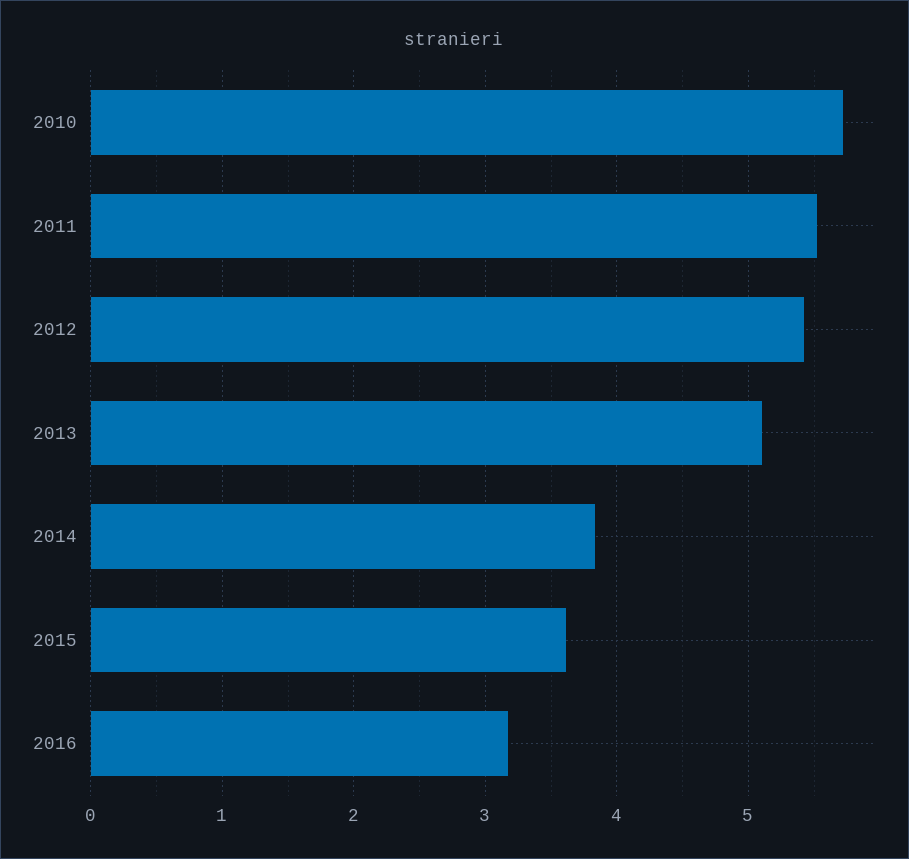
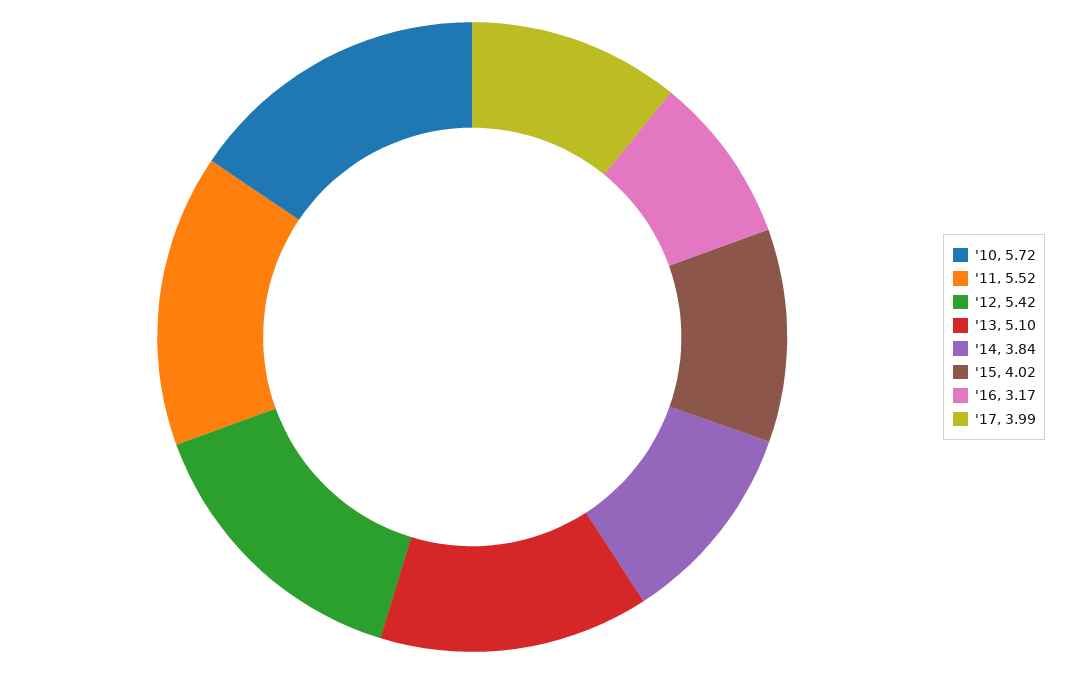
2015: 3.6 -> 4.02
'17: none -> 3.99

